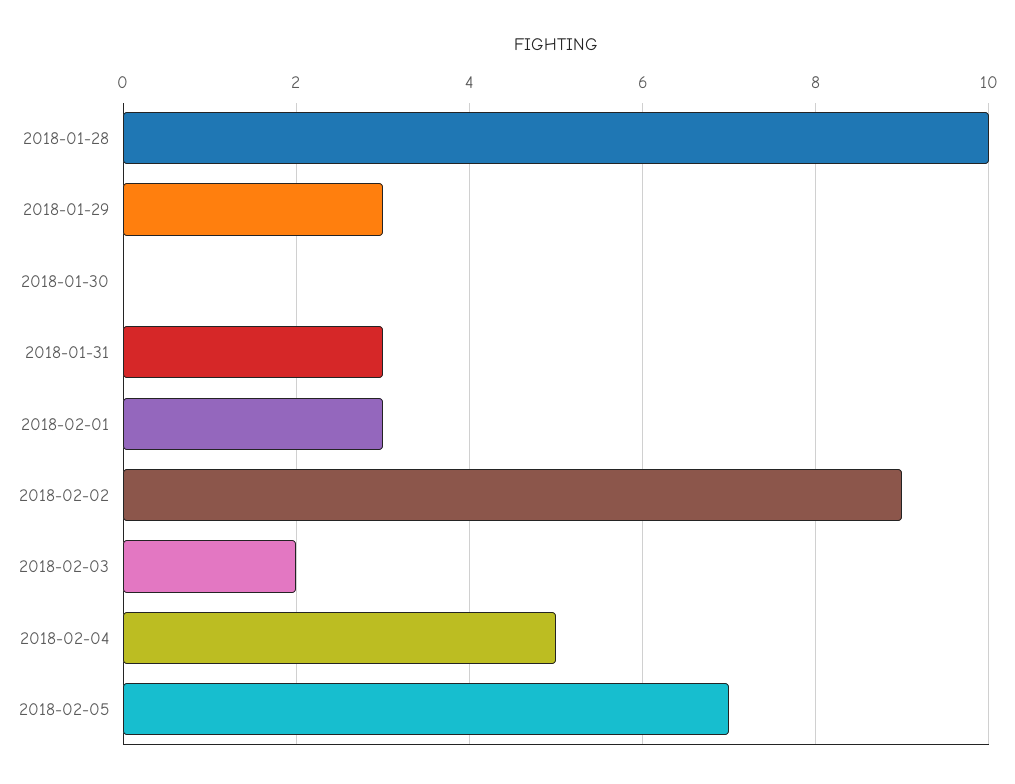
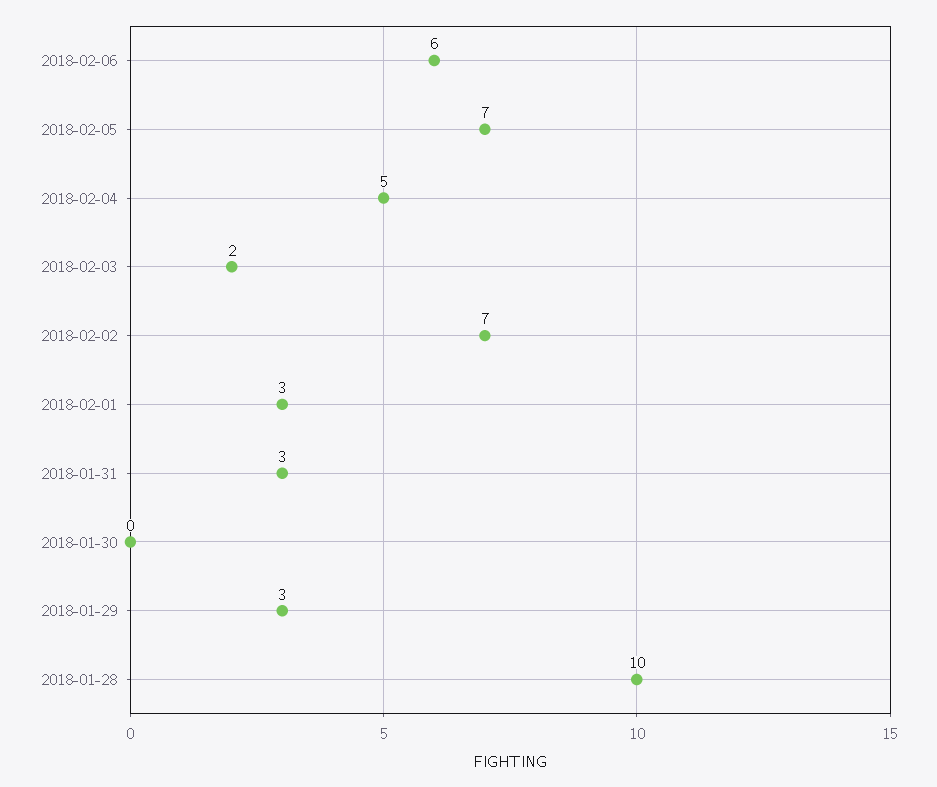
2018-02-02: 9 -> 7
2018-02-06: none -> 6

